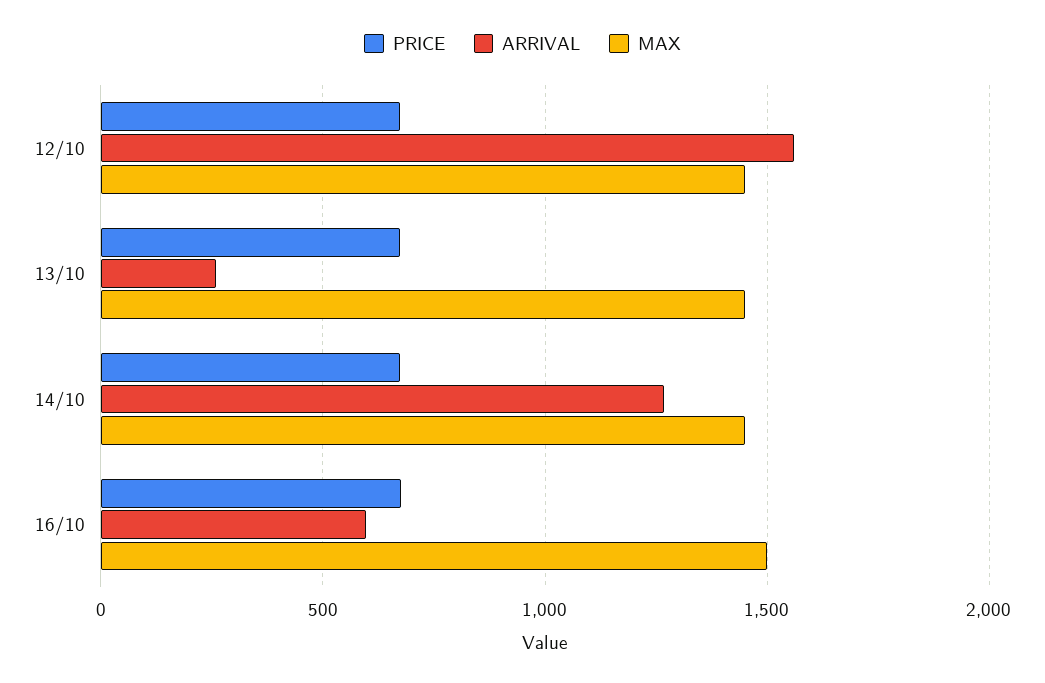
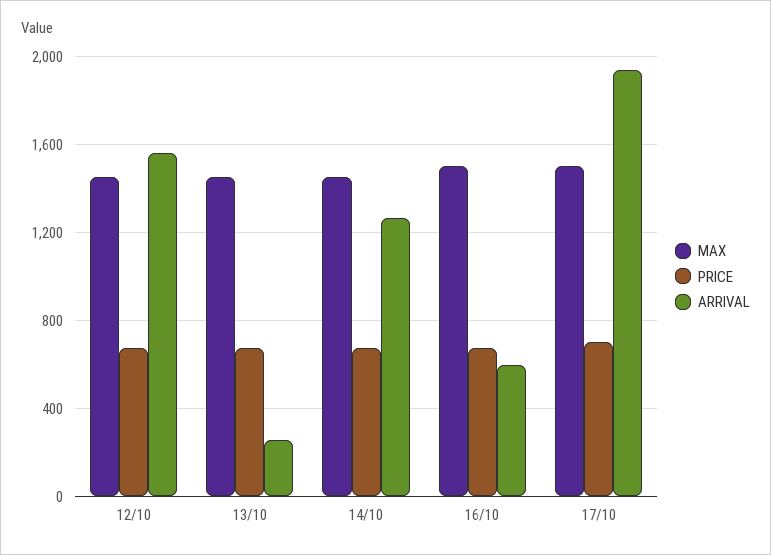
MAX, 17/10: none -> 1500
PRICE, 17/10: none -> 700
ARRIVAL, 17/10: none -> 1950

